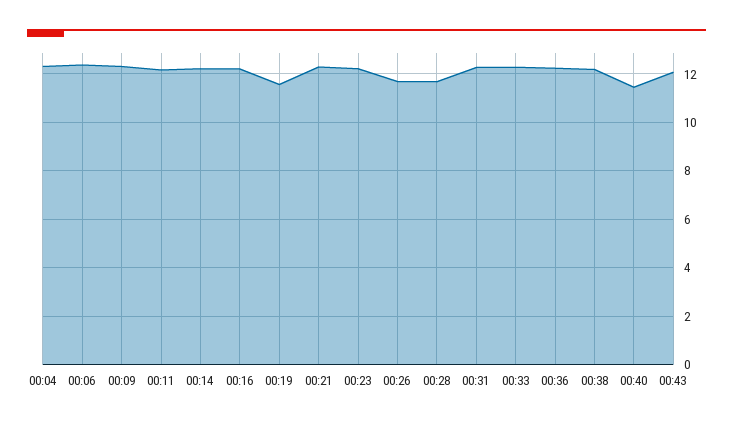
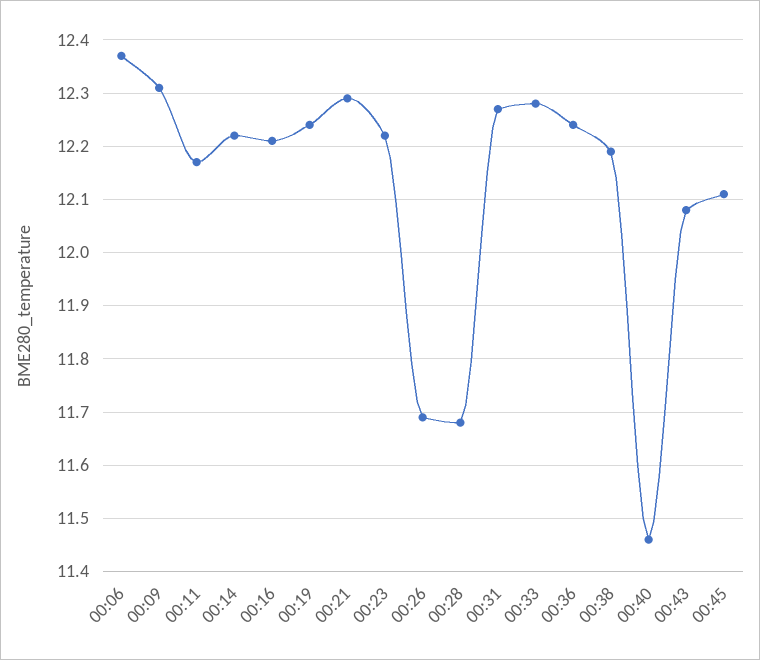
00:04: 12.25 -> none
00:19: 11.5 -> 12.25
00:45: none -> 12.1

